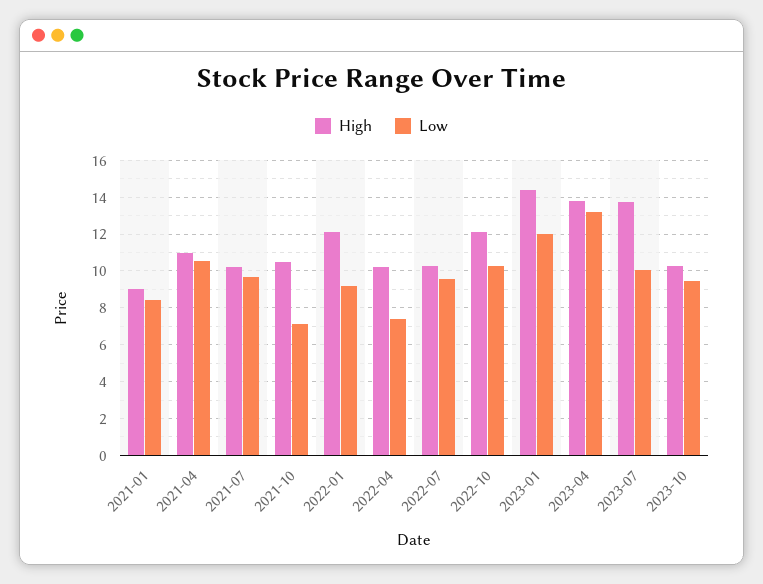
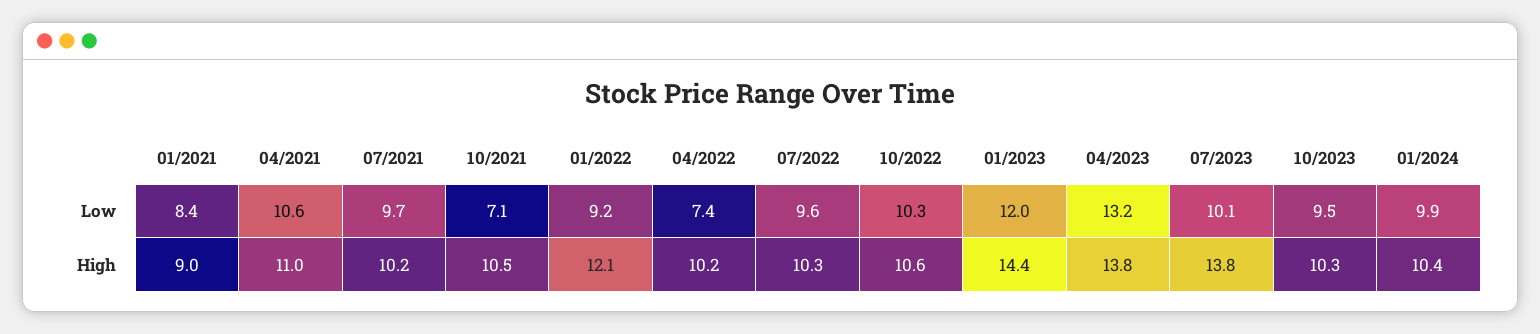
High, 2022-10: 12 -> 10.6
Low, 01/2024: none -> 9.9
High, 01/2024: none -> 10.4

